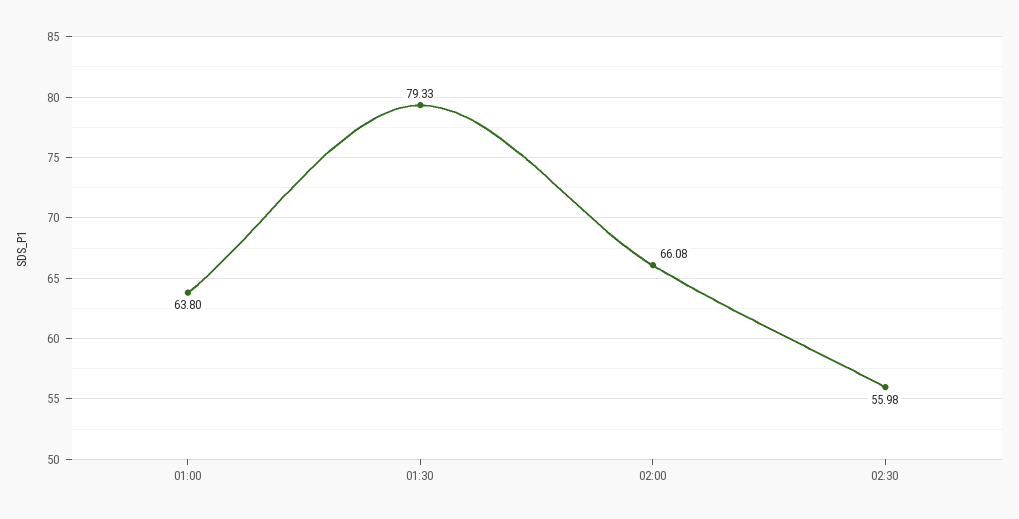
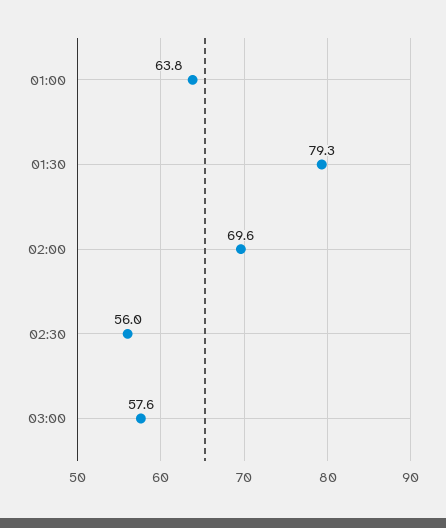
02:00: 66.08 -> 69.6
03:00: none -> 57.6

